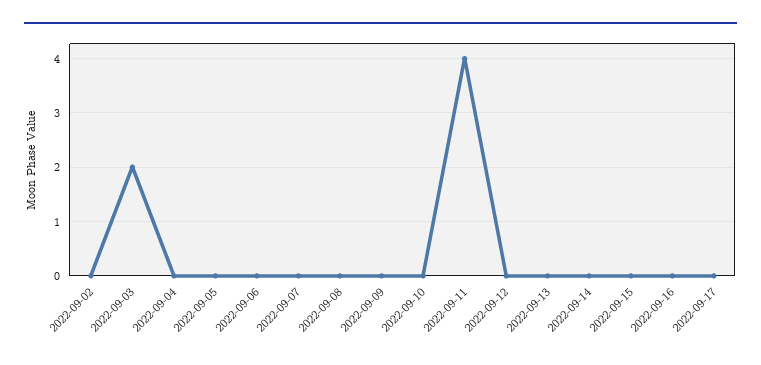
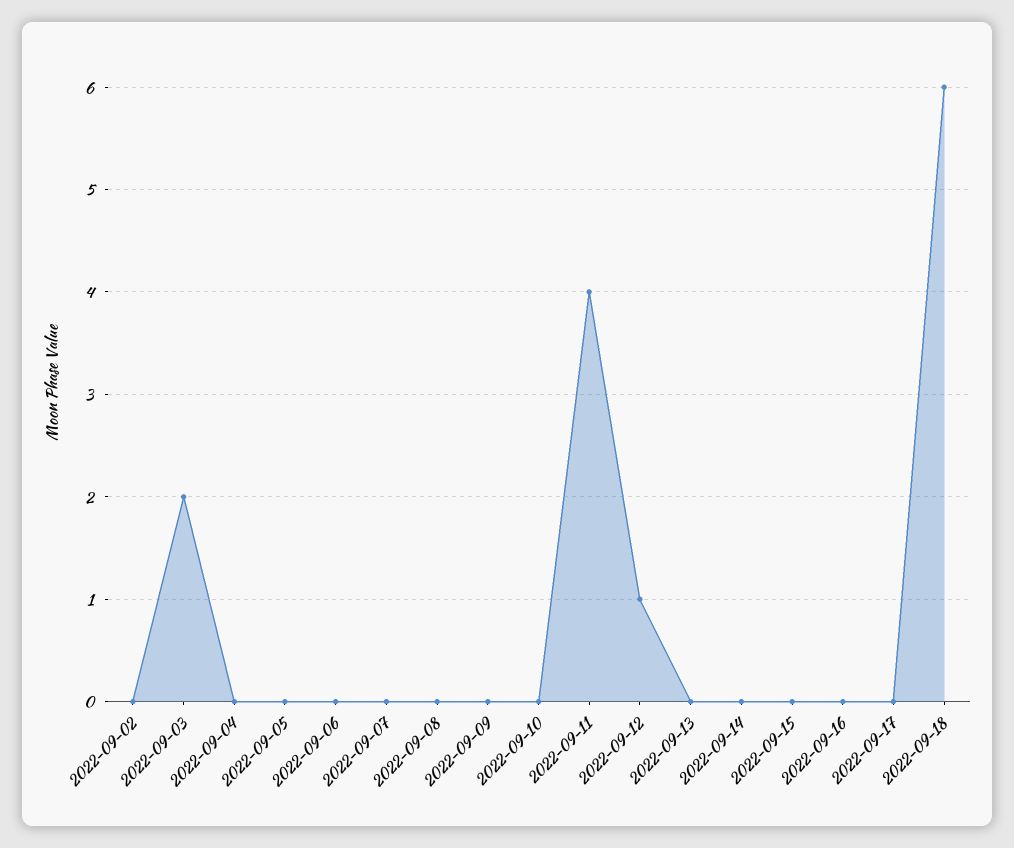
2022-09-12: 0 -> 1
2022-09-18: none -> 6

